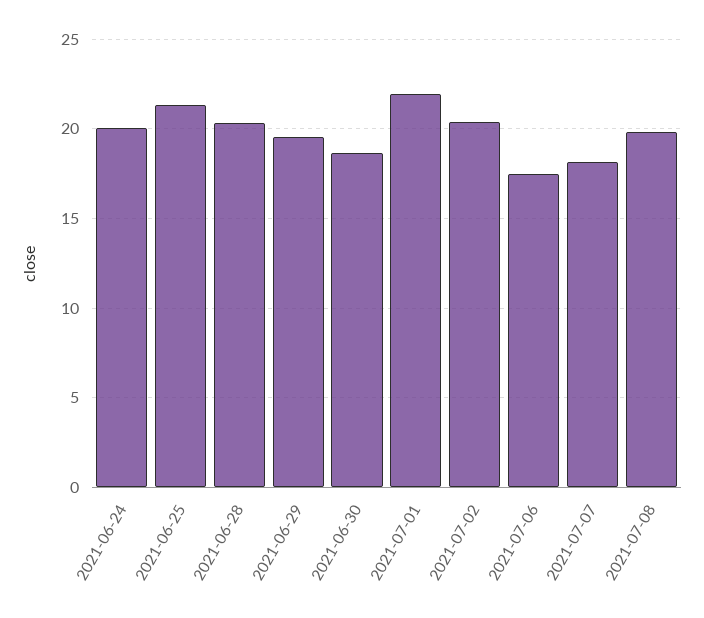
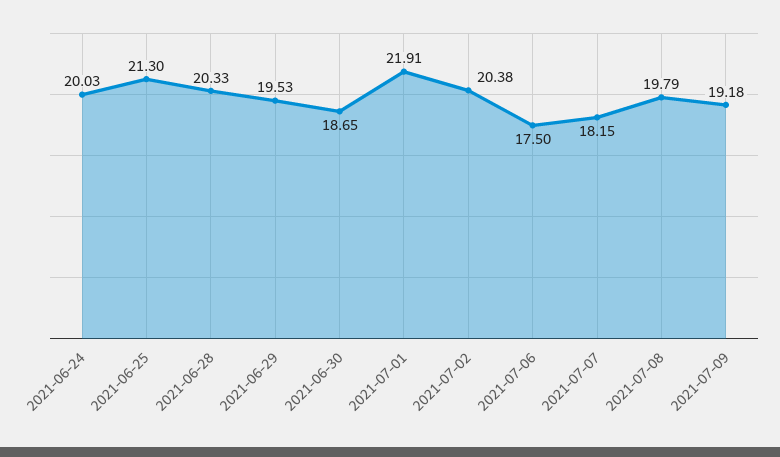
2021-07-09: none -> 19.18

